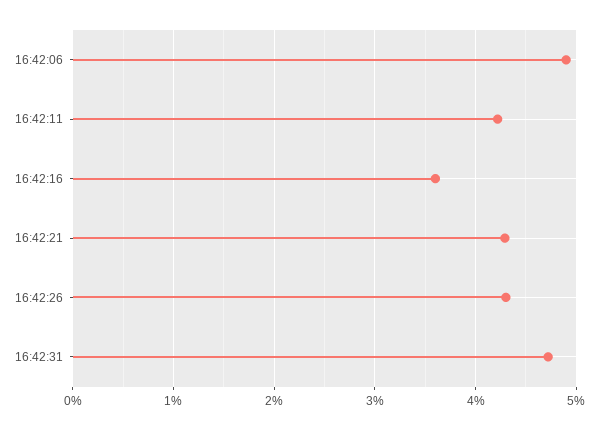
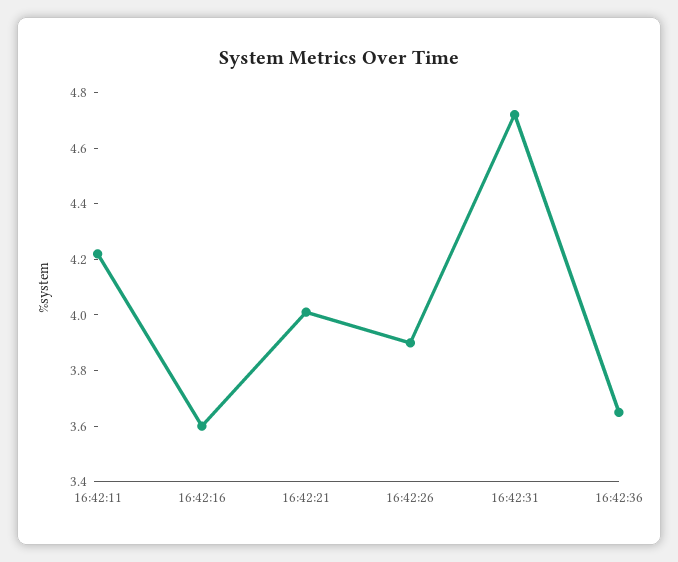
16:42:06: 4.9 -> none
16:42:21: 4.3 -> 4
16:42:26: 4.3 -> 3.9
16:42:36: none -> 3.65

